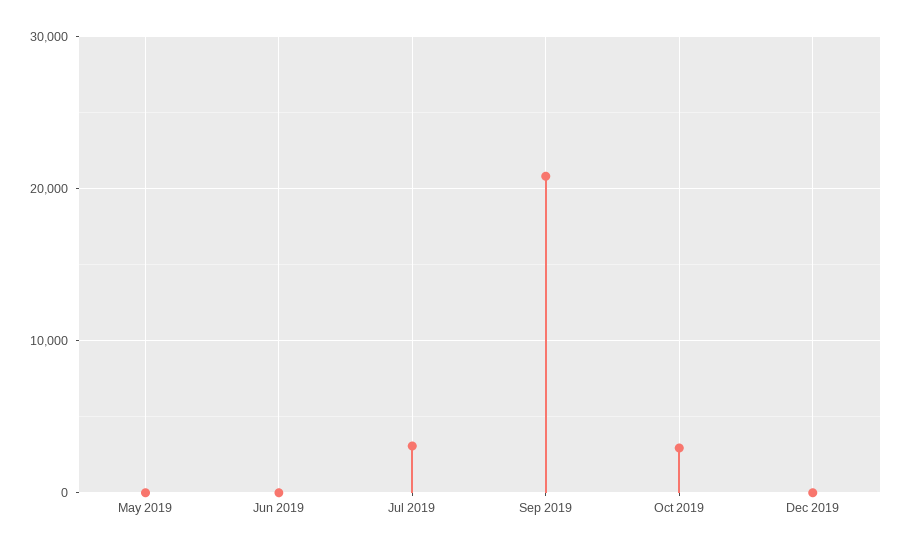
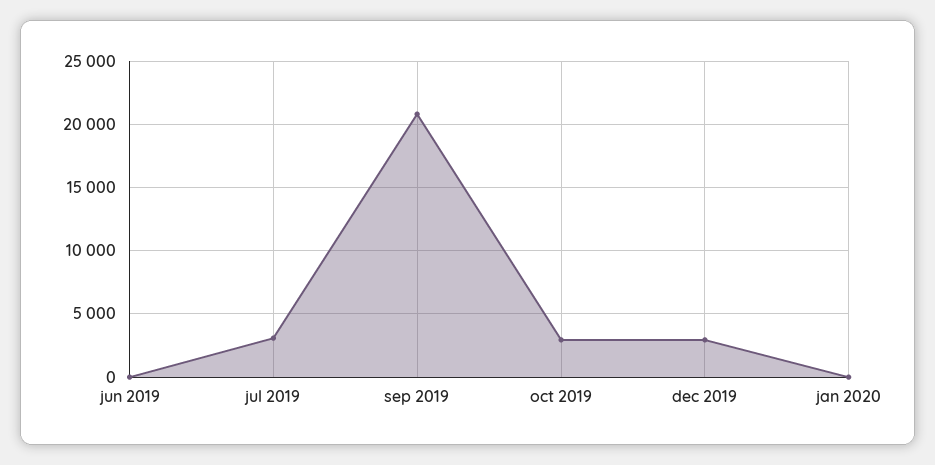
May 2019: 0 -> none
Dec 2019: 0 -> 3000
jan 2020: none -> 0

